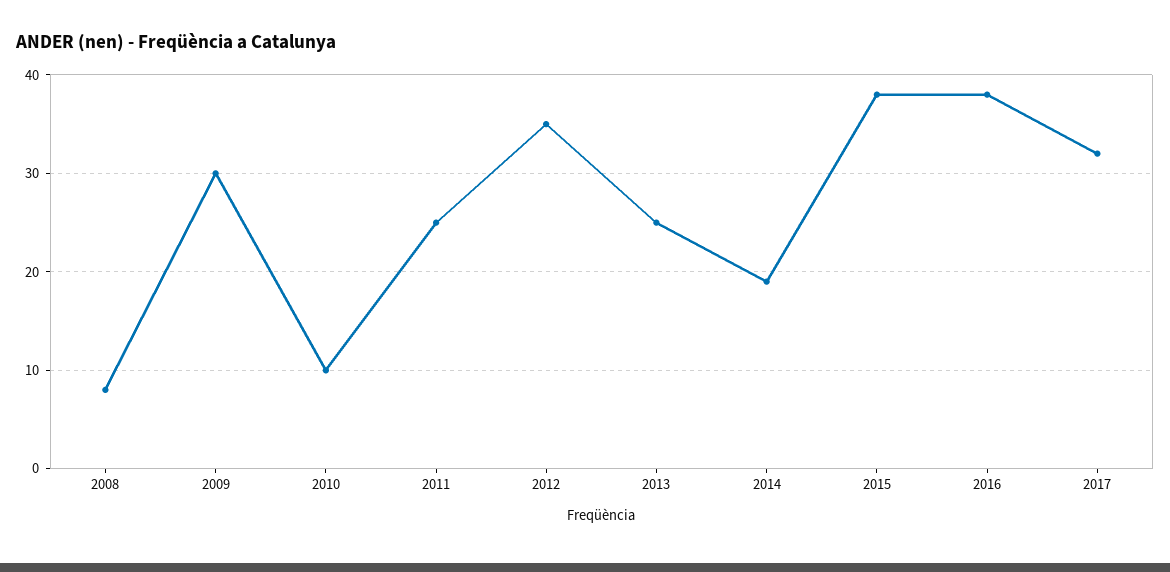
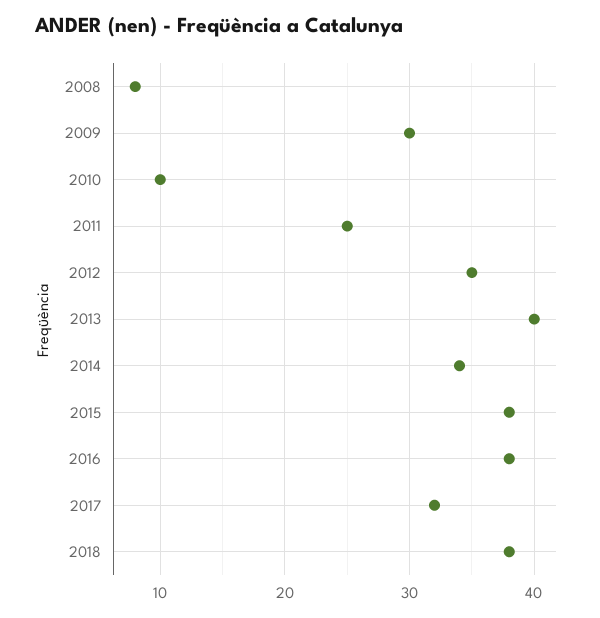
2013: 25 -> 40
2014: 19 -> 34
2018: none -> 38

